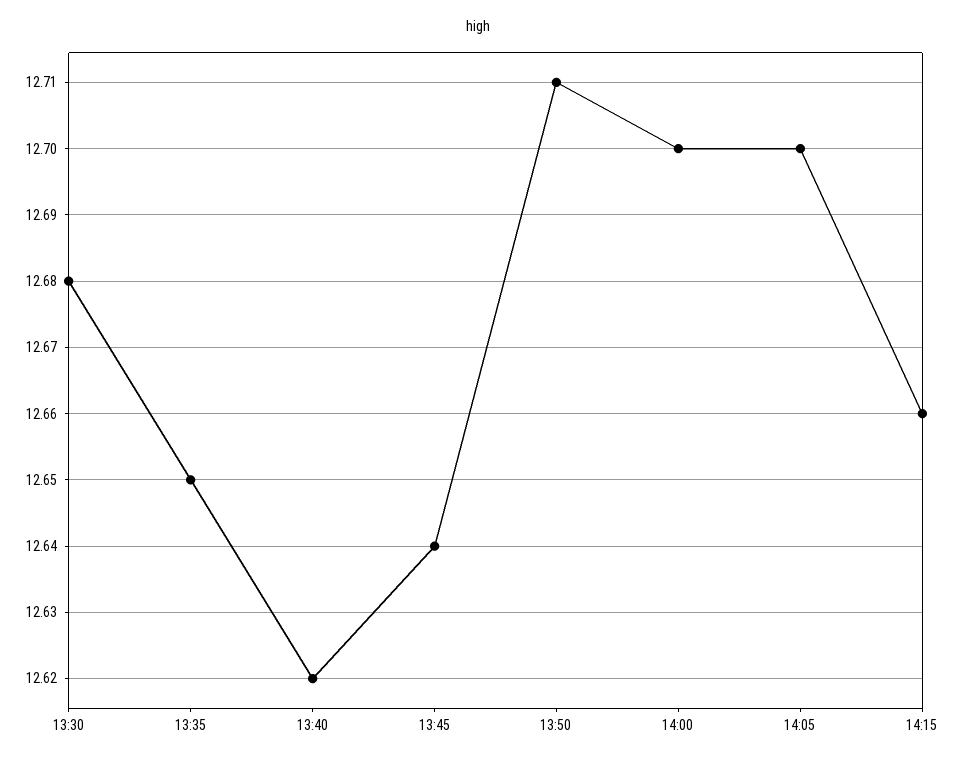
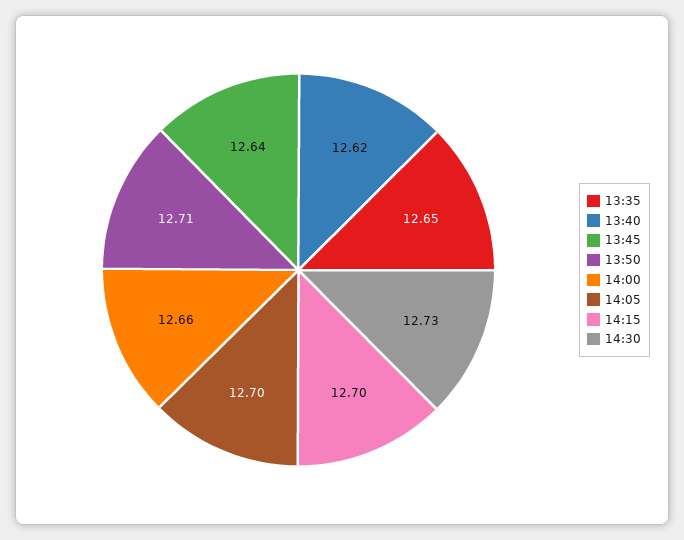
13:30: 12.68 -> none
14:00: 12.7 -> 12.66
14:15: 12.66 -> 12.7
14:30: none -> 12.73

